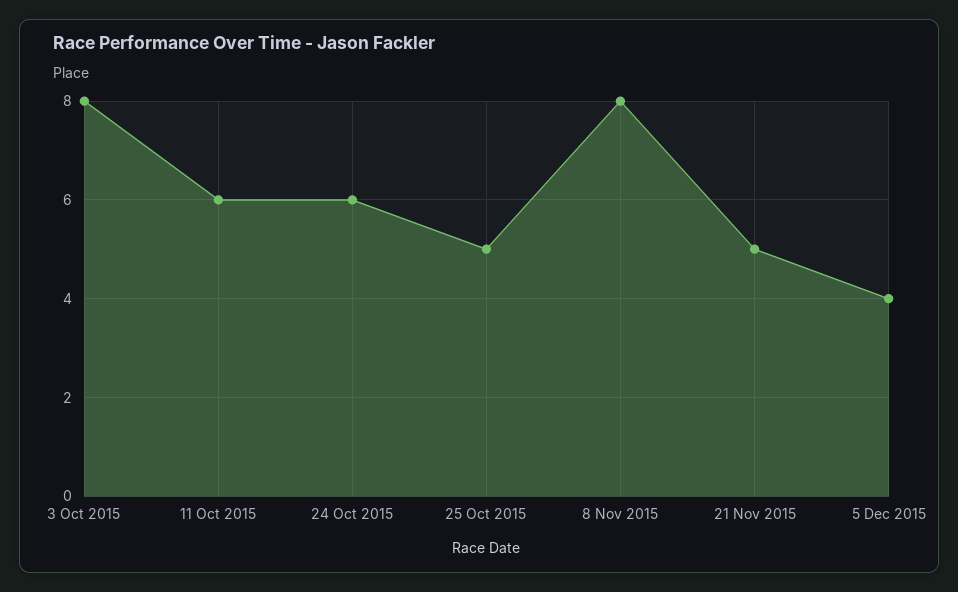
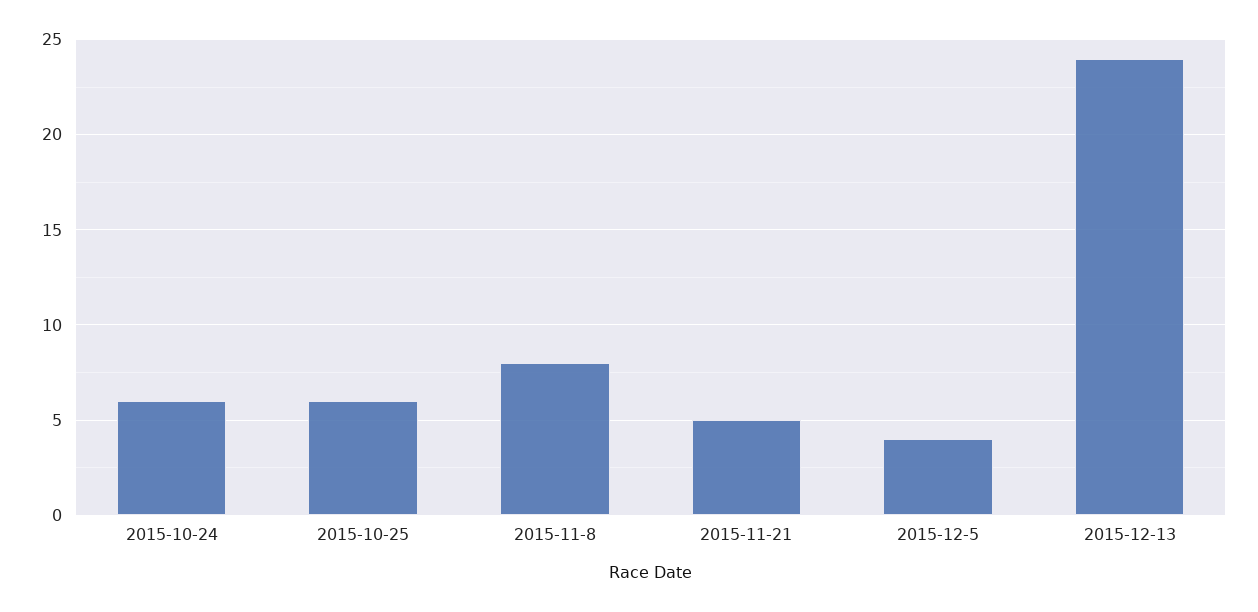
3 Oct 2015: 8 -> none
11 Oct 2015: 6 -> none
25 Oct 2015: 5 -> 6
2015-12-13: none -> 24

